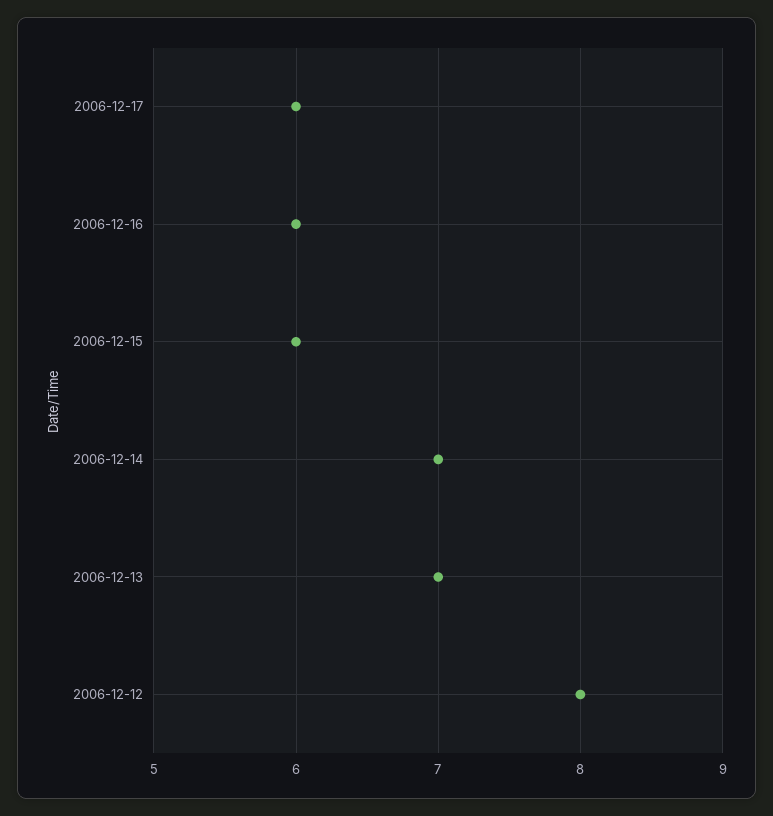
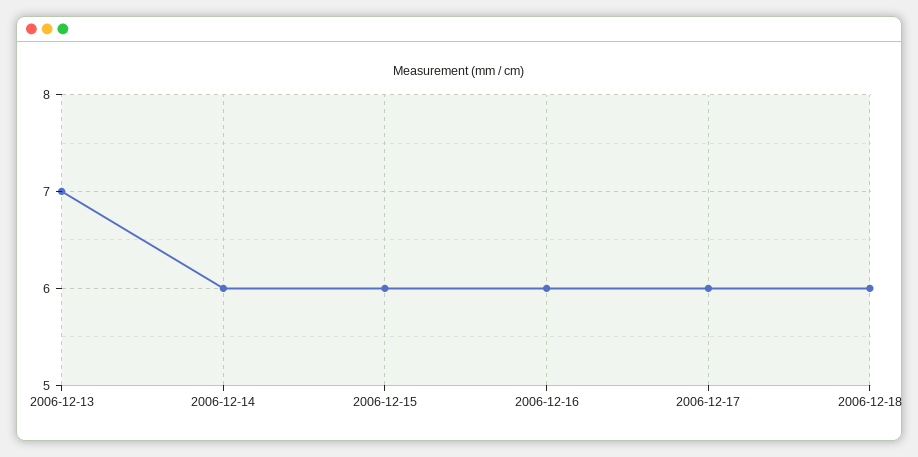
2006-12-14: 7 -> 6
2006-12-12: 8 -> none
2006-12-18: none -> 6

